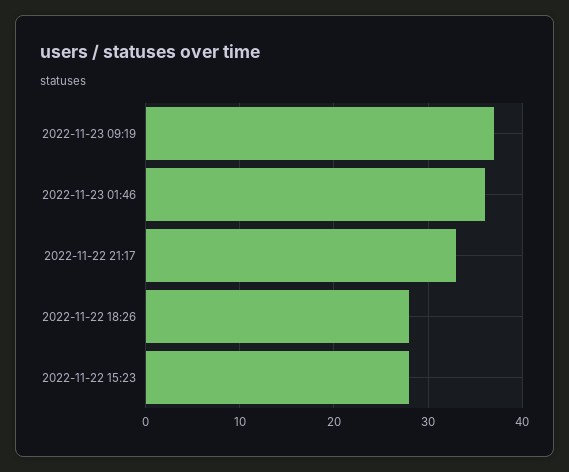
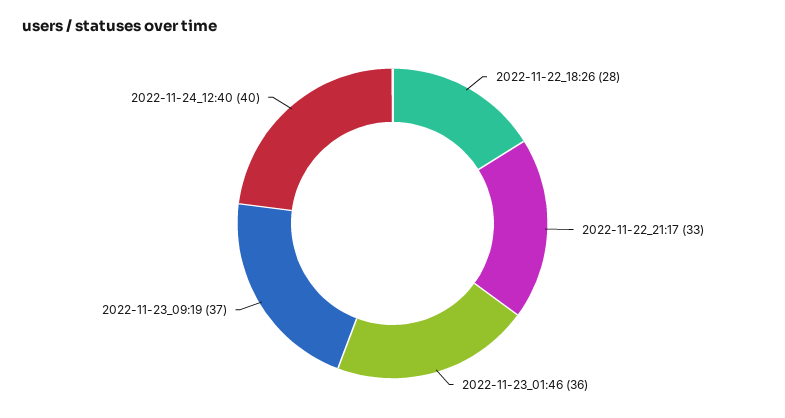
2022-11-22 15:23: 28 -> none
2022-11-24_12:40: none -> 40

